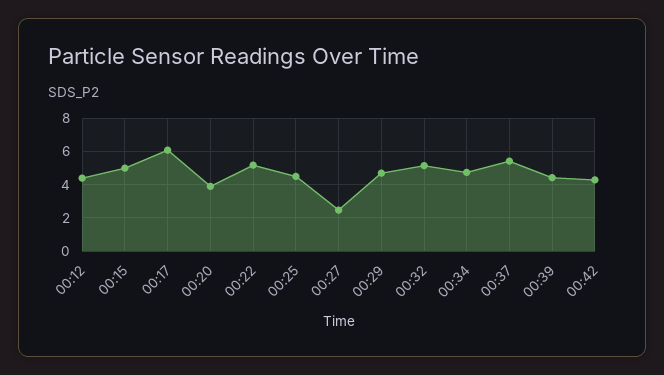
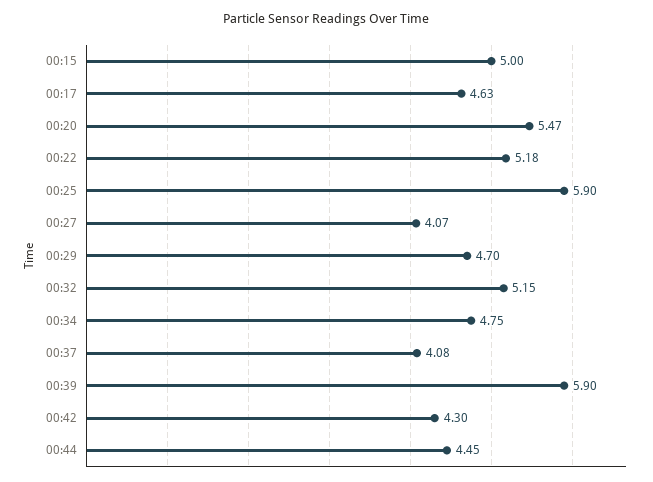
00:12: 4.5 -> none
00:17: 6 -> 4.63
00:20: 4 -> 5.47
00:25: 4.5 -> 5.9
00:27: 2.5 -> 4.07
00:37: 5.5 -> 4.08
00:39: 4.5 -> 5.9
00:44: none -> 4.45

